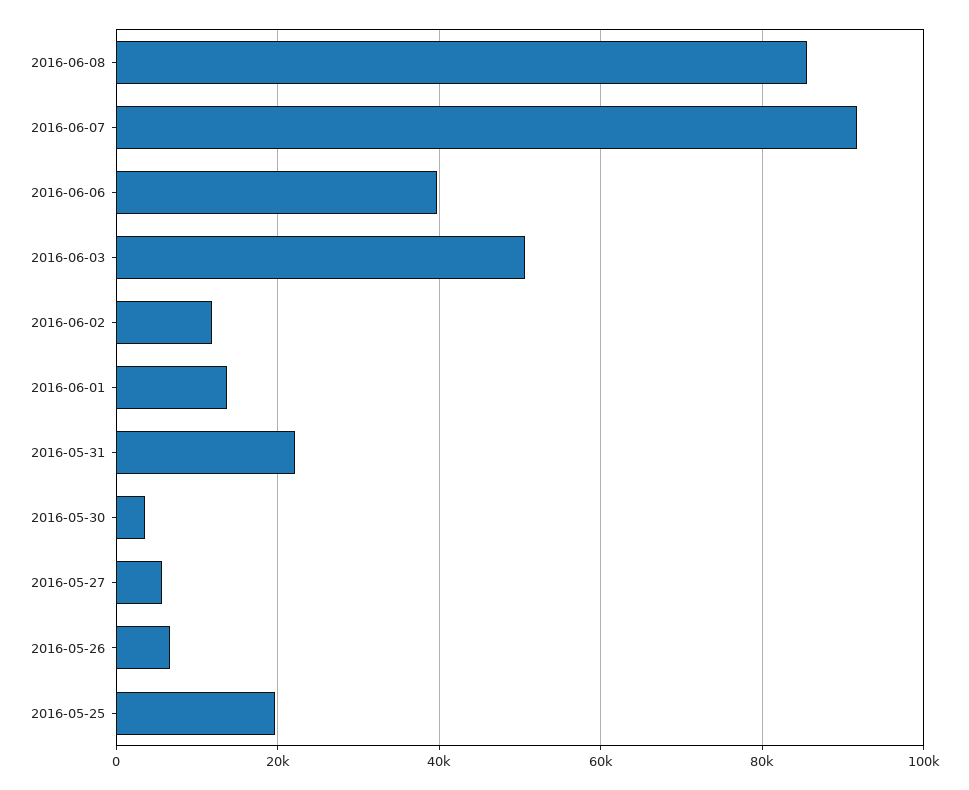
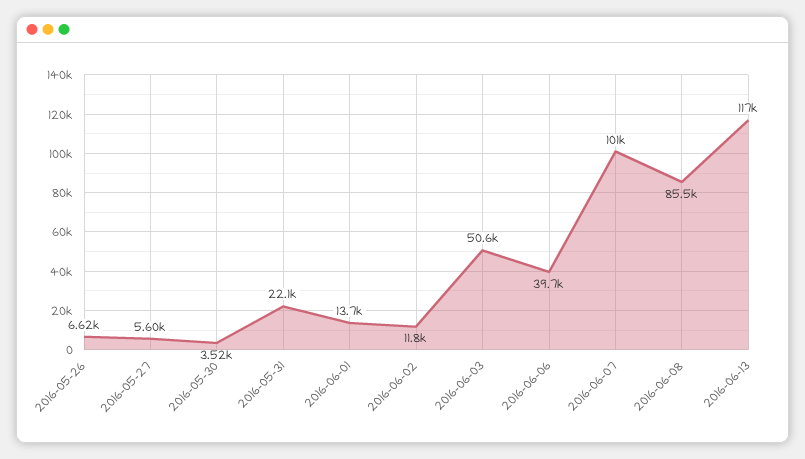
2016-06-07: 92000 -> 101000
2016-05-25: 20000 -> none
2016-06-13: none -> 117000

